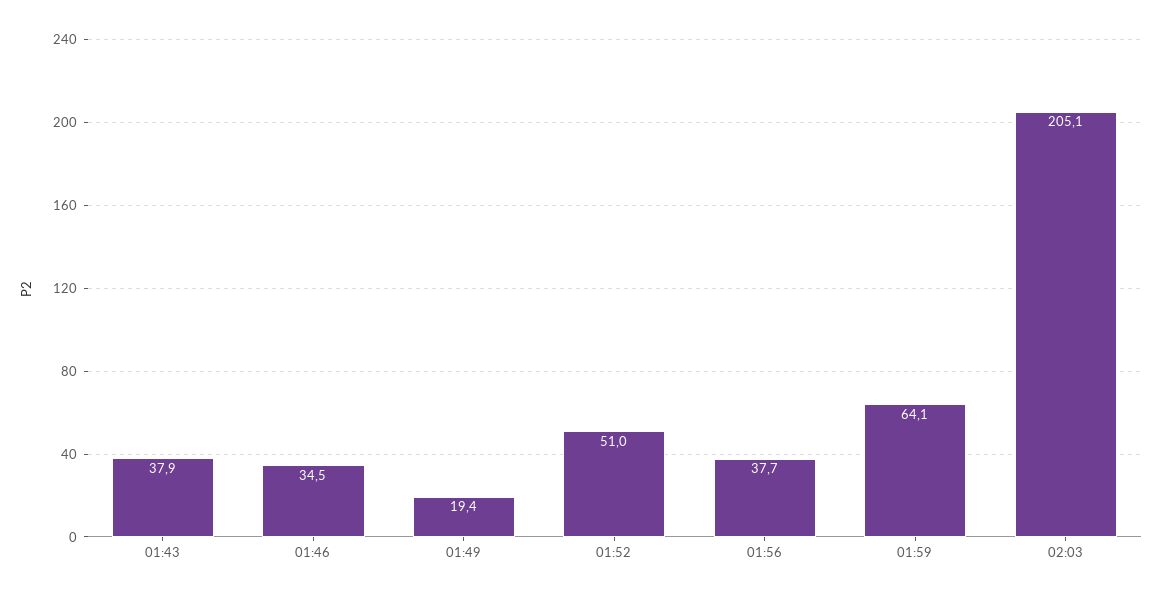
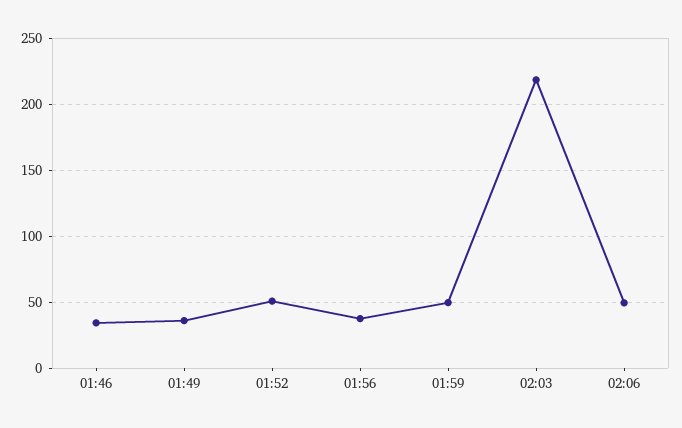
01:43: 37.9 -> none
01:49: 19.4 -> 35
01:59: 64.1 -> 50
02:03: 205.1 -> 220
02:06: none -> 50

